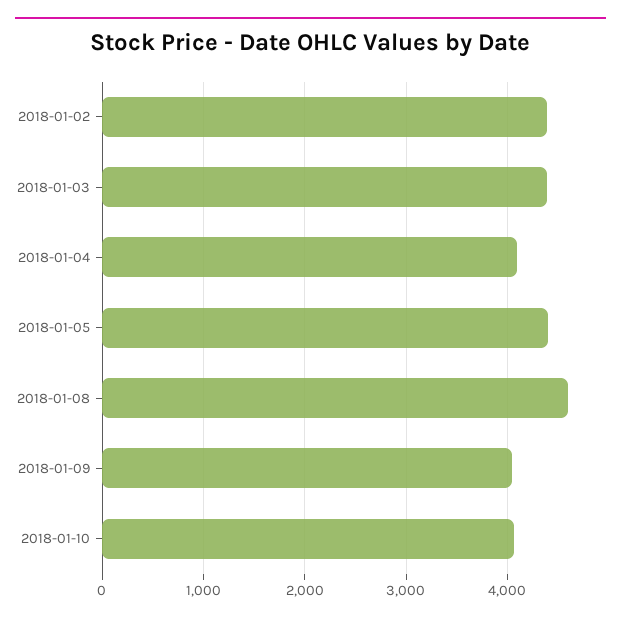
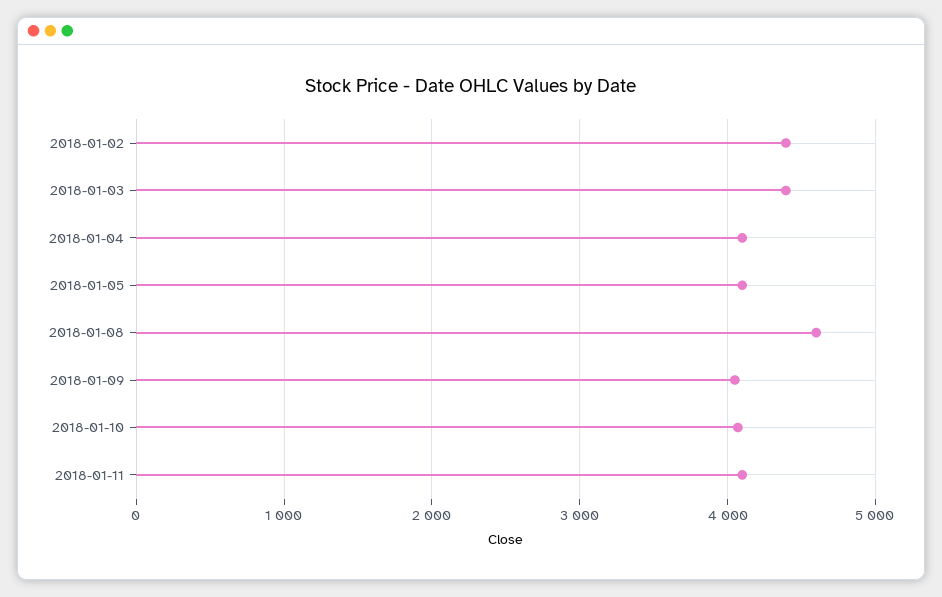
2018-01-05: 4400 -> 4100
2018-01-11: none -> 4100

